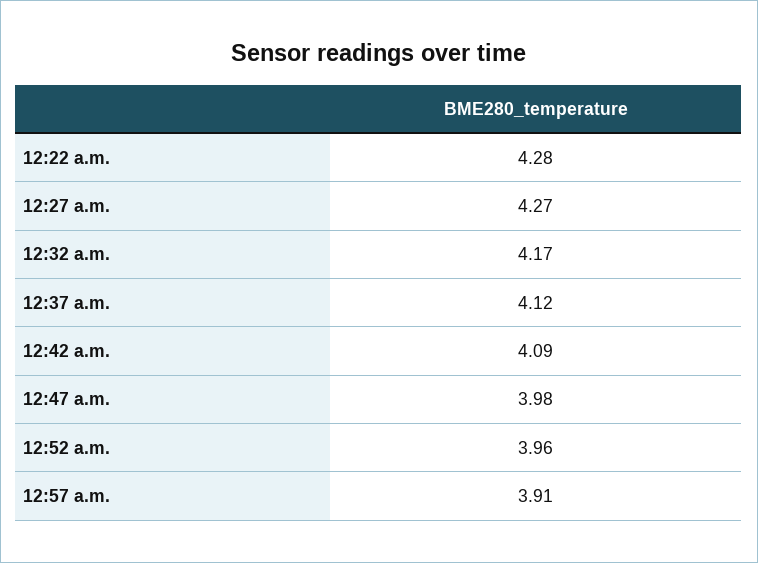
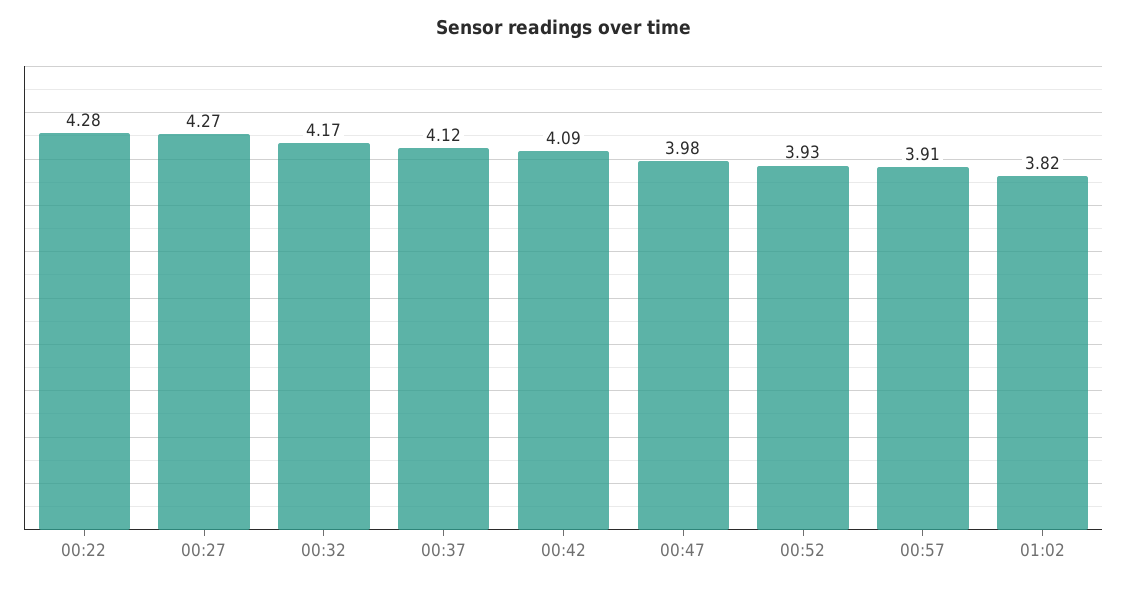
12:52 a.m.: 3.96 -> 3.93
01:02: none -> 3.82

